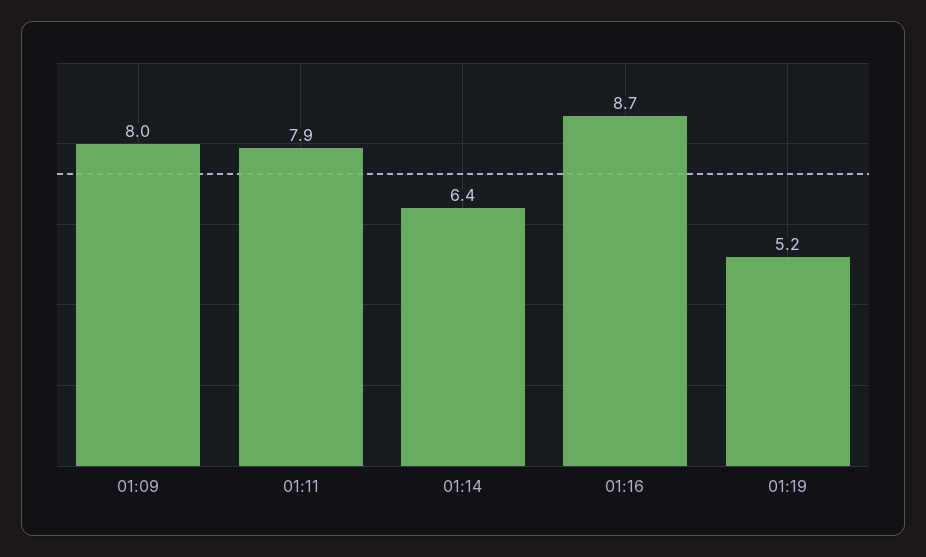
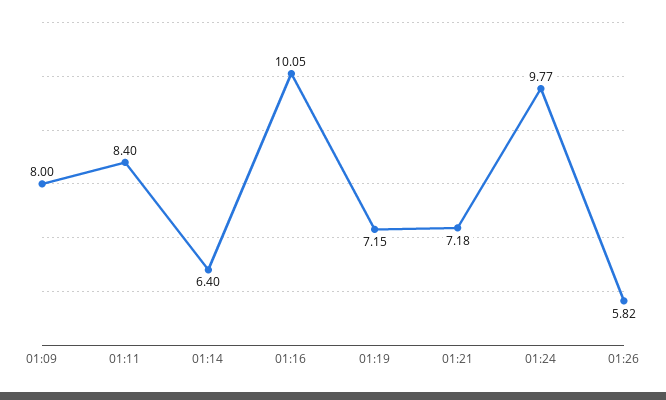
01:11: 7.9 -> 8.4
01:16: 8.7 -> 10.05
01:19: 5.2 -> 7.15
01:21: none -> 7.18
01:24: none -> 9.77
01:26: none -> 5.82

